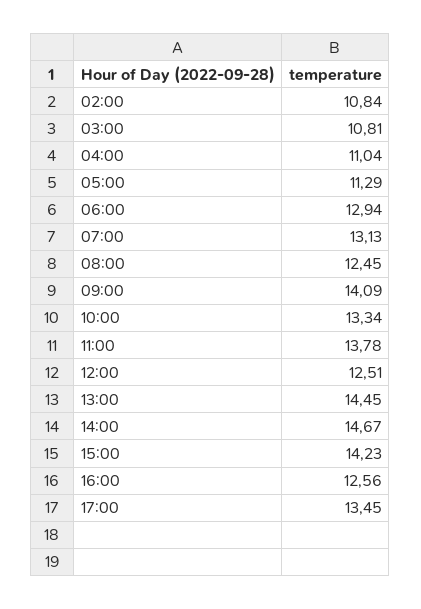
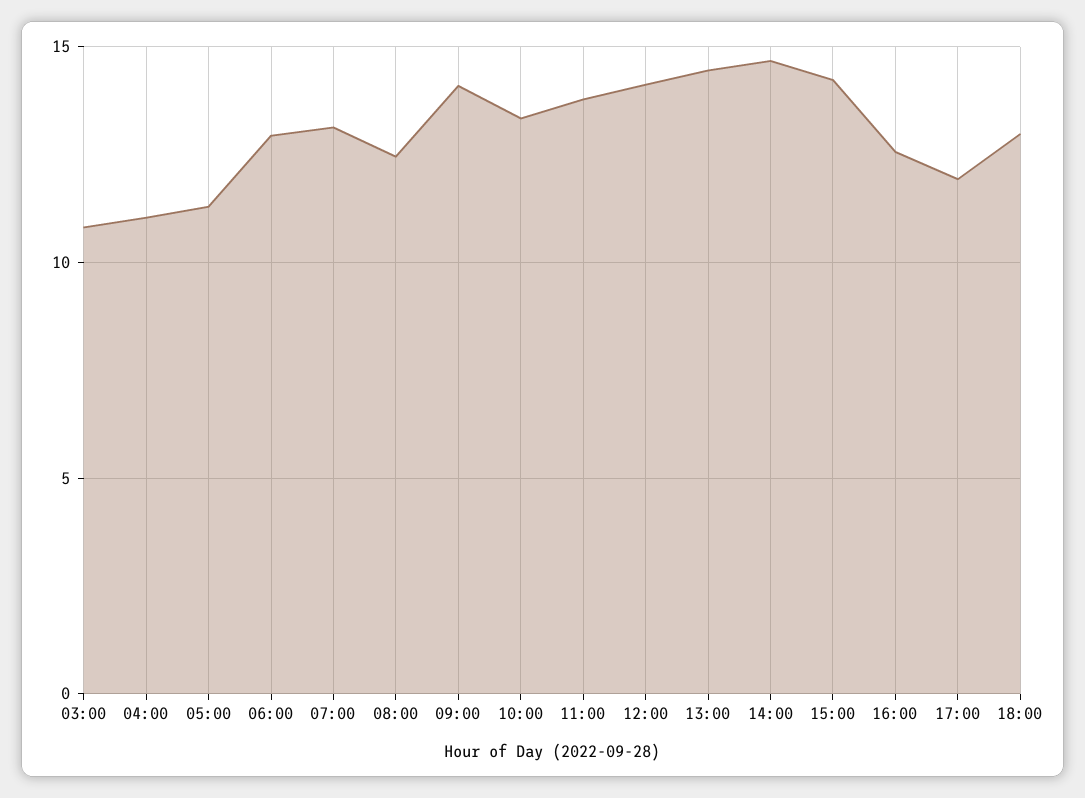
02:00: 10.84 -> none
12:00: 12.51 -> 14
17:00: 13.45 -> 12
18:00: none -> 13

